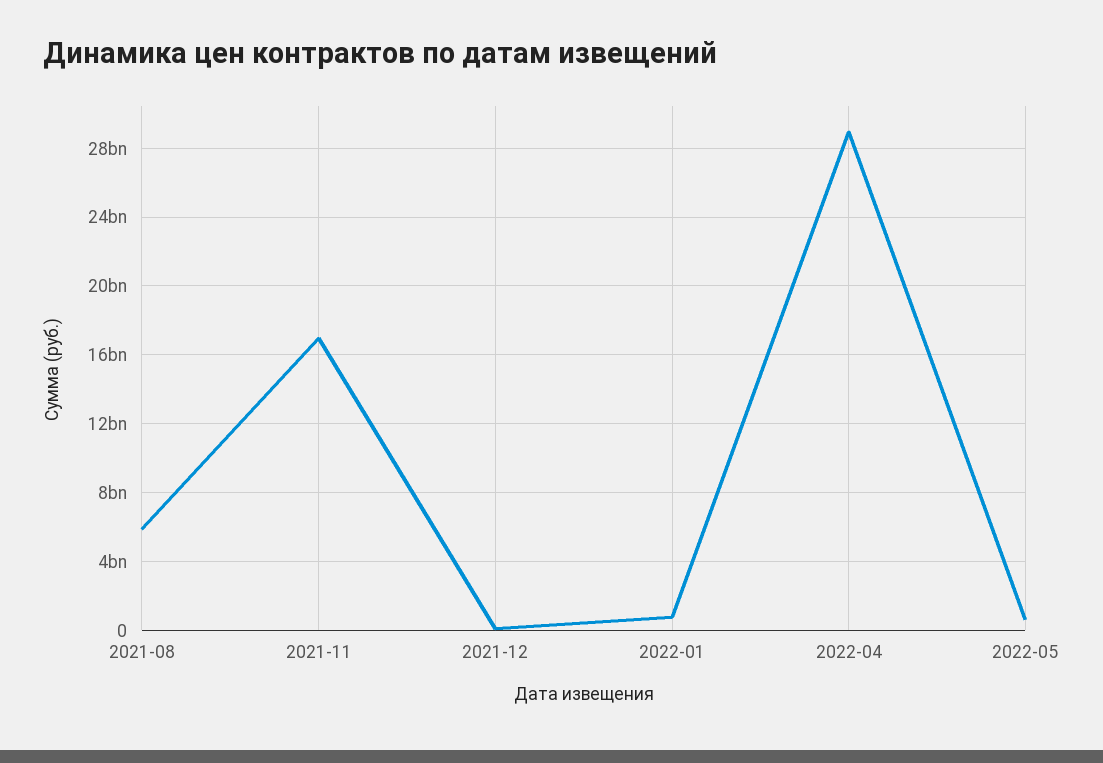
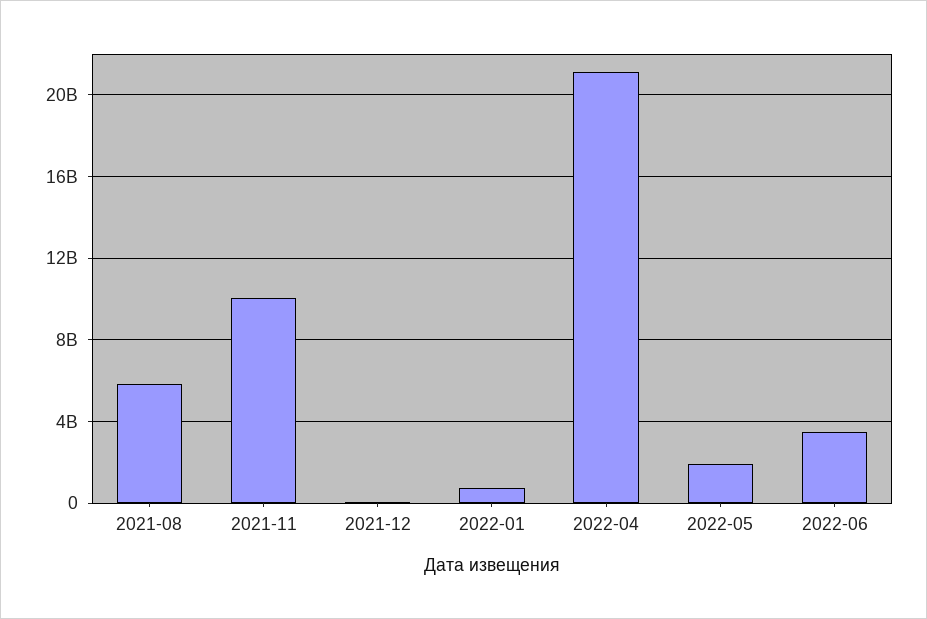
2021-11: 17000000000 -> 10000000000
2022-04: 29000000000 -> 21000000000
2022-05: 500000000 -> 2000000000
2022-06: none -> 3500000000

